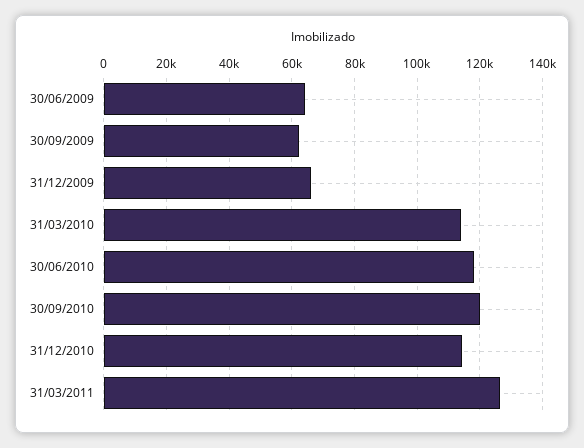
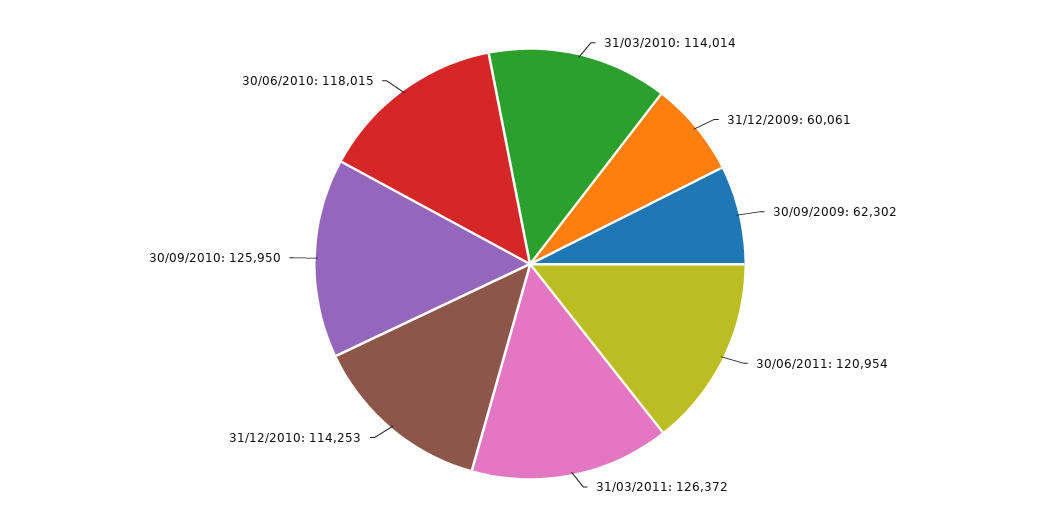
30/06/2009: 64000 -> none
31/12/2009: 66000 -> 60061
30/09/2010: 120000 -> 125950
30/06/2011: none -> 120954

